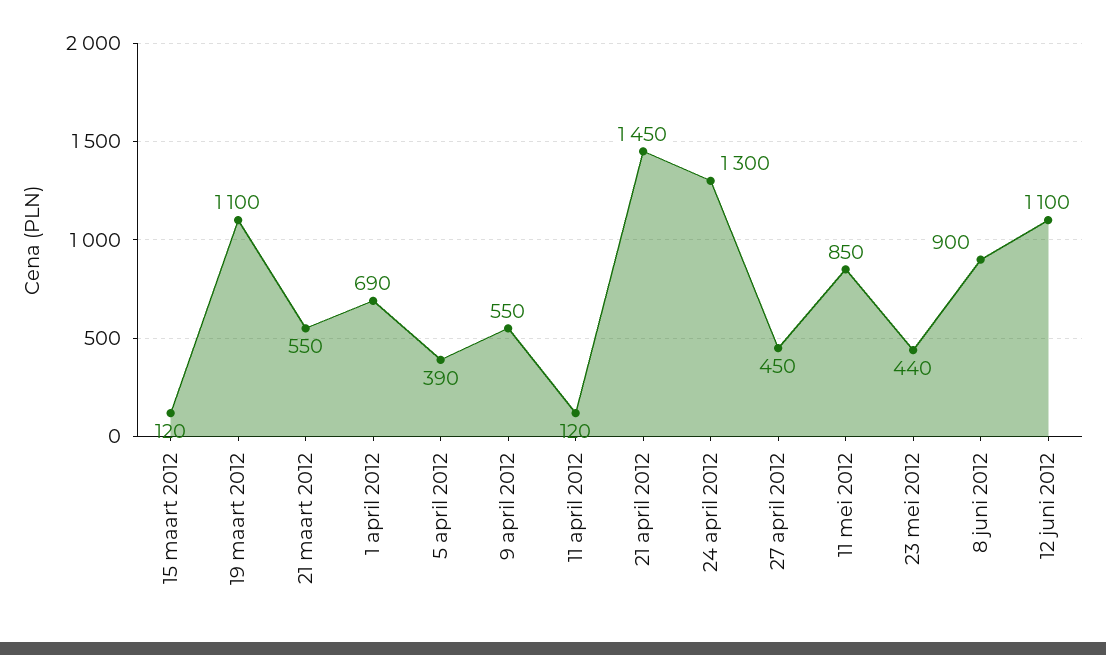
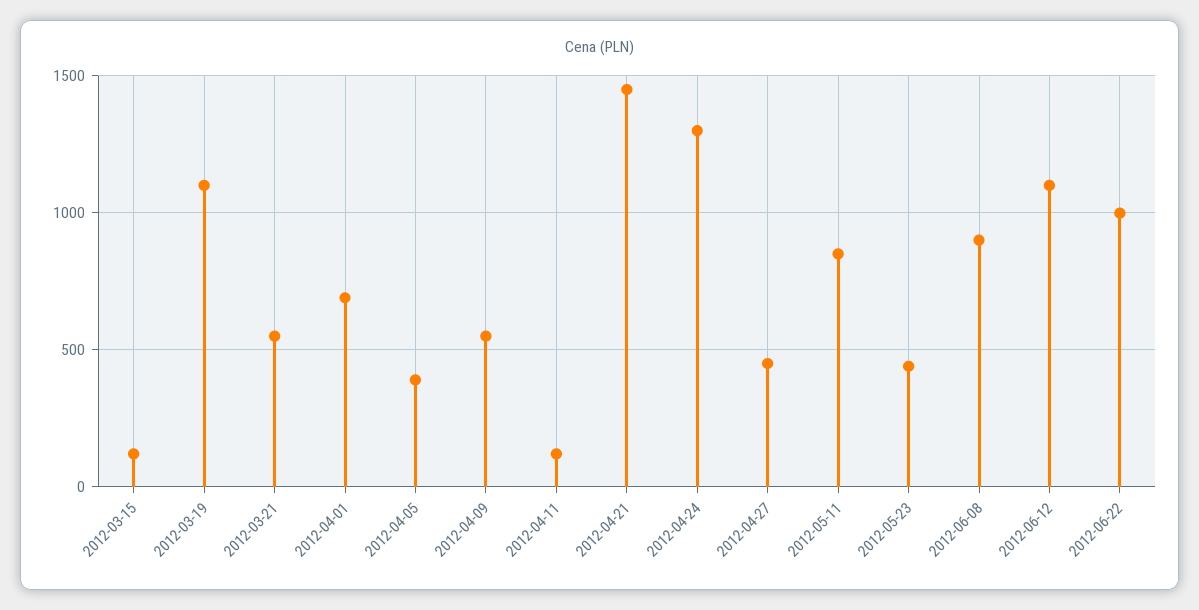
2012-06-22: none -> 1000

